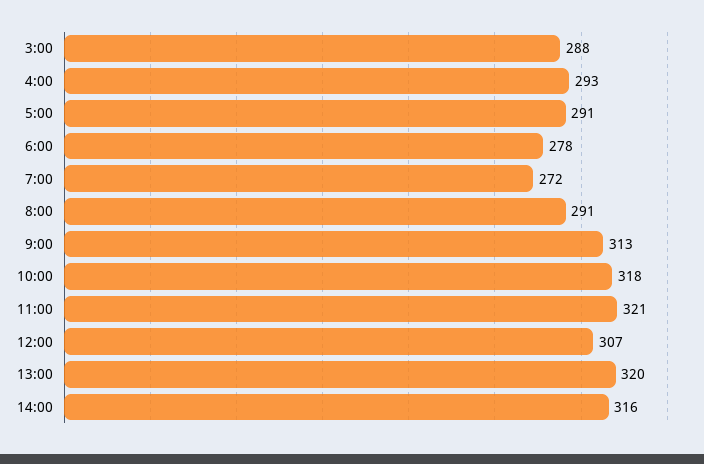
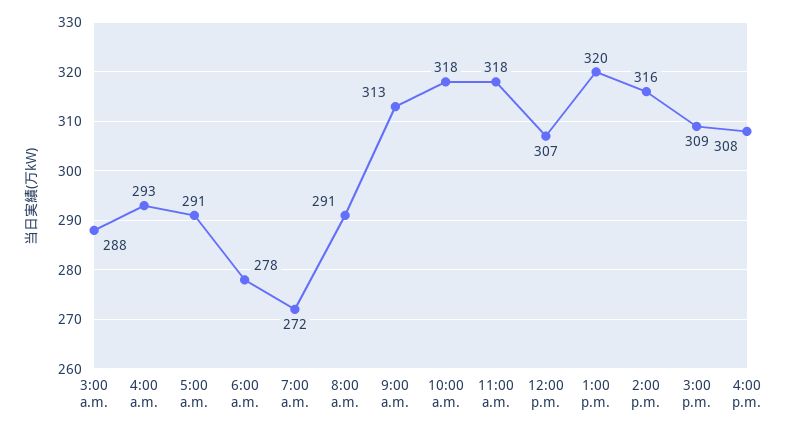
11:00: 321 -> 318
3:00 p.m.: none -> 309
4:00 p.m.: none -> 308

